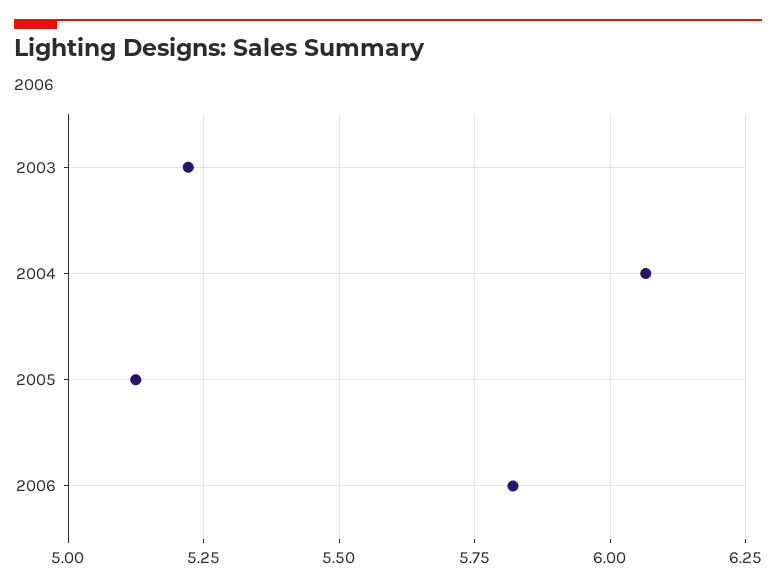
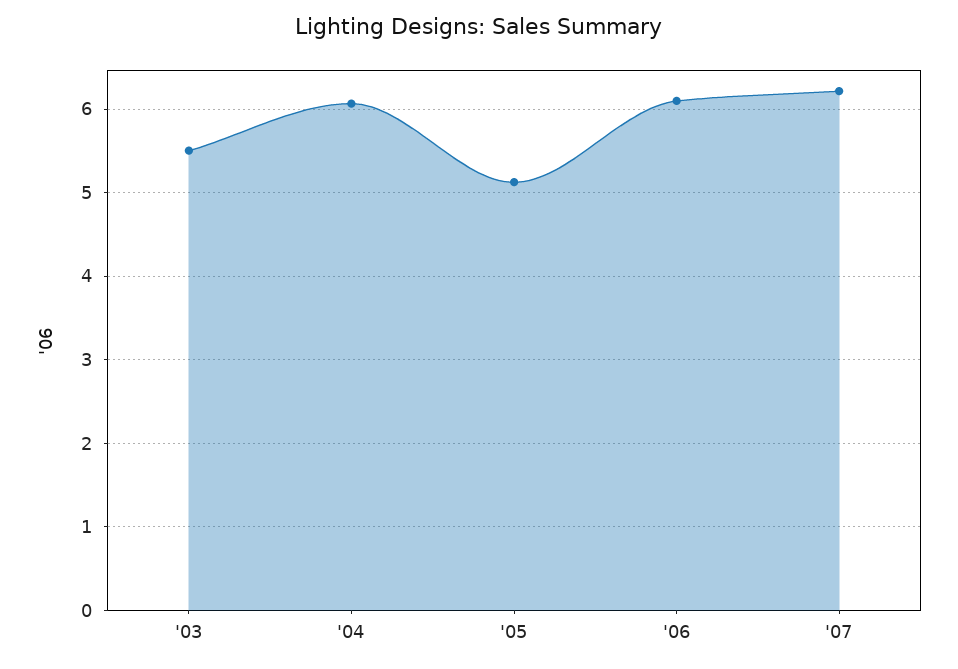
2003: 5.225 -> 5.5
2006: 5.825 -> 6.1
'07: none -> 6.2

